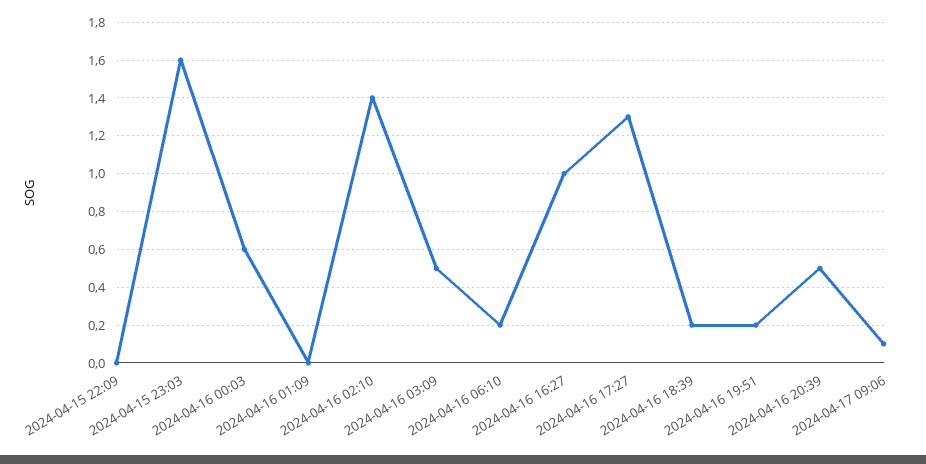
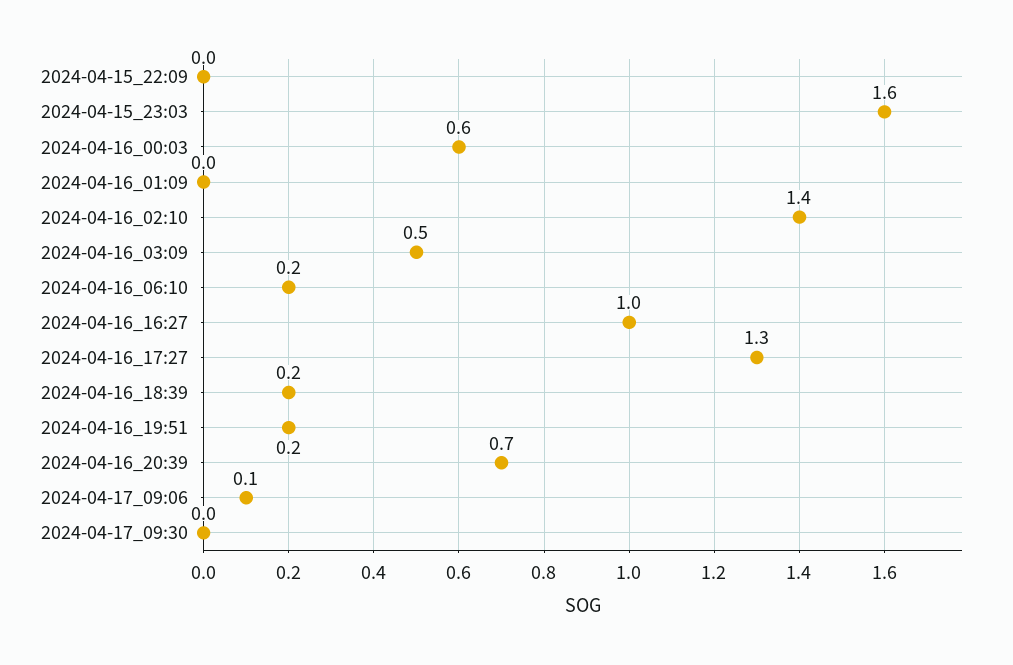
2024-04-16 20:39: 0.5 -> 0.7
2024-04-17_09:30: none -> 0

